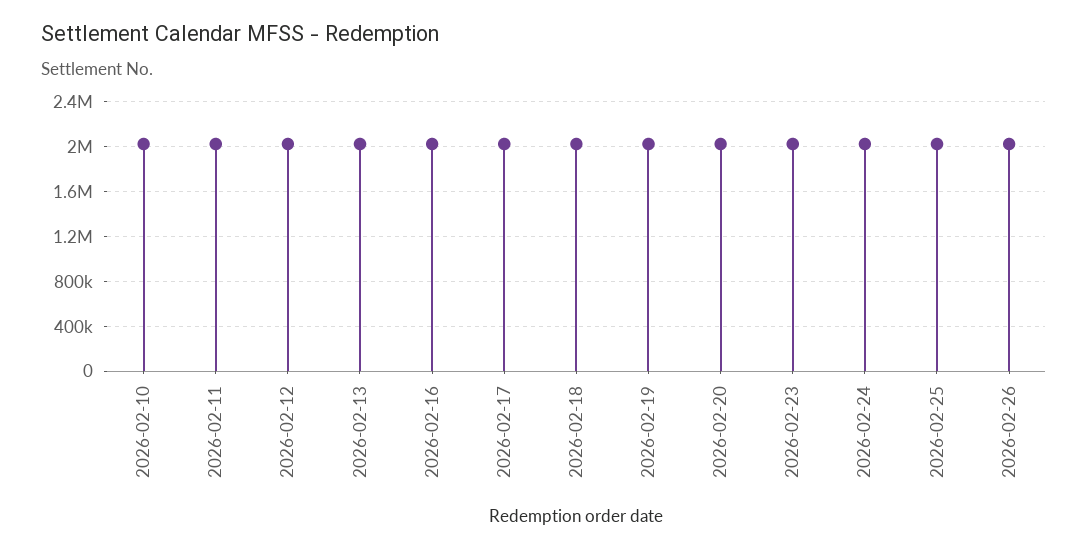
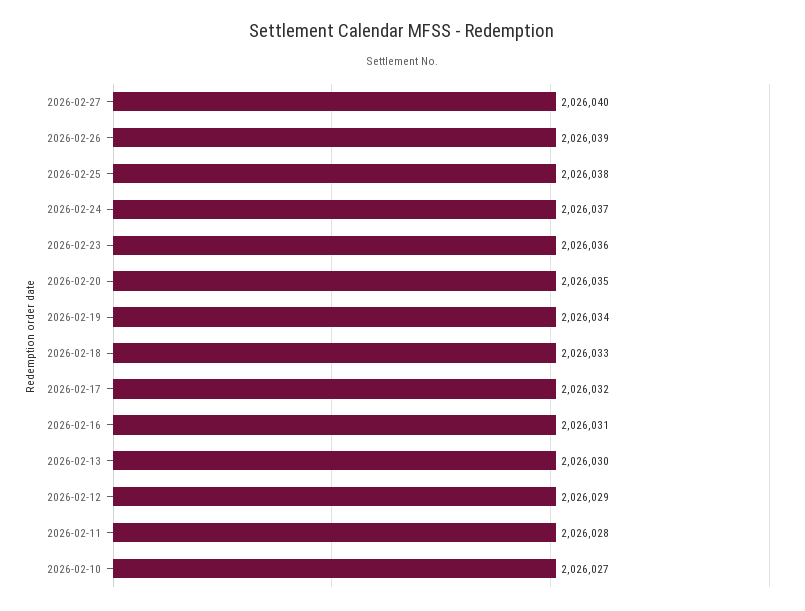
2026-02-27: none -> 2026040

